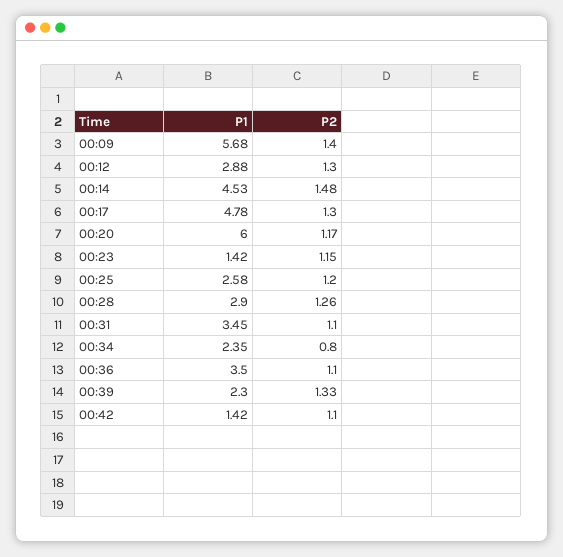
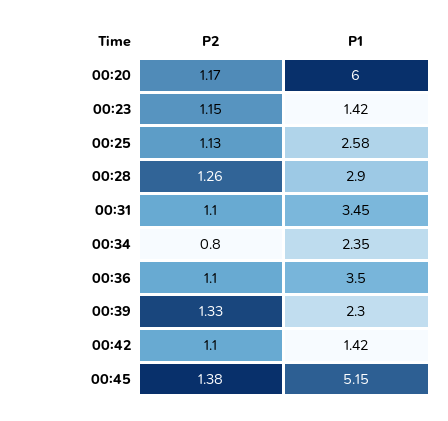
P1, 00:09: 5.68 -> none
P2, 00:09: 1.4 -> none
P1, 00:12: 2.88 -> none
P2, 00:12: 1.3 -> none
P1, 00:14: 4.53 -> none
P2, 00:14: 1.48 -> none
P1, 00:17: 4.78 -> none
P2, 00:17: 1.3 -> none
P2, 00:25: 1.2 -> 1.13
P2, 00:45: none -> 1.38
P1, 00:45: none -> 5.15

